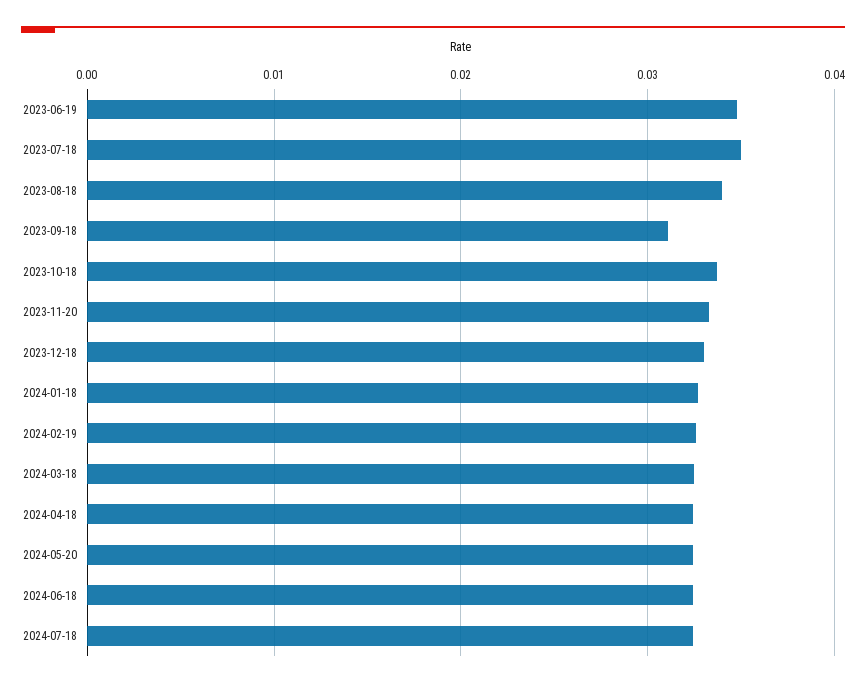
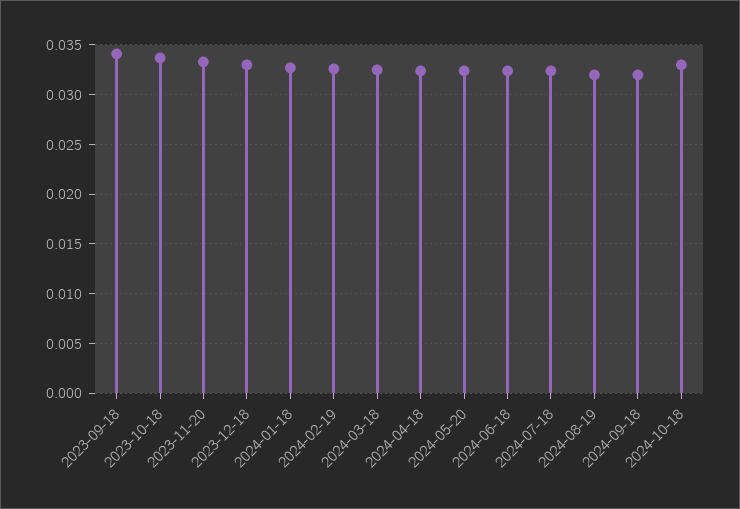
2023-06-19: 0.035 -> none
2023-07-18: 0.035 -> none
2023-08-18: 0.034 -> none
2023-09-18: 0.031 -> 0.034
2024-08-19: none -> 0.032
2024-09-18: none -> 0.032
2024-10-18: none -> 0.033

